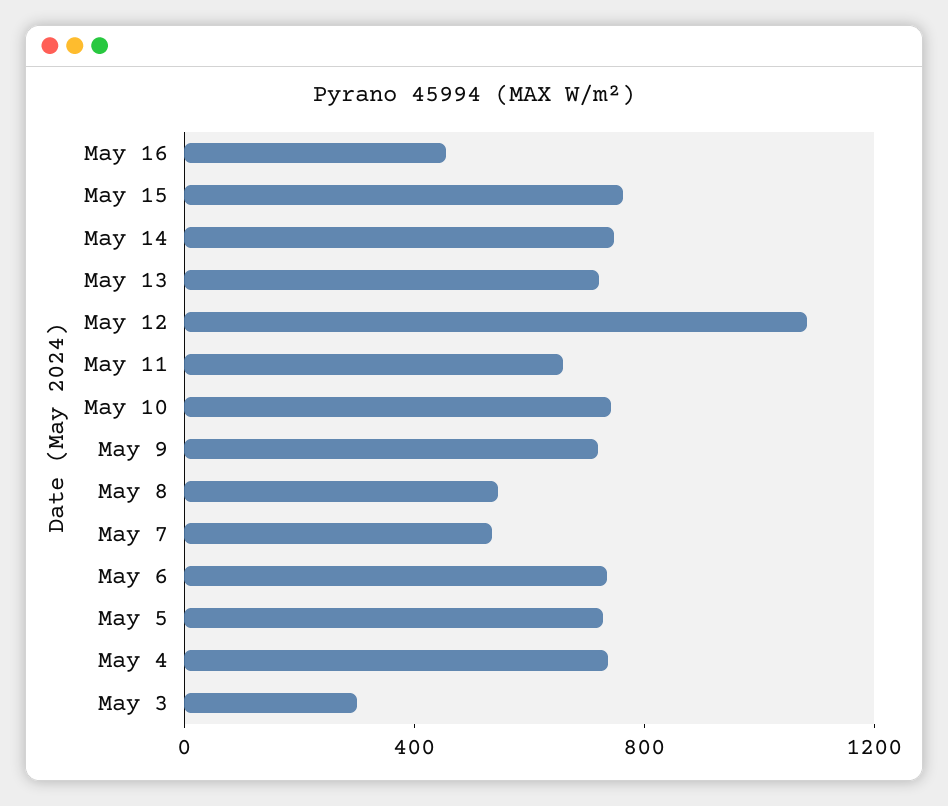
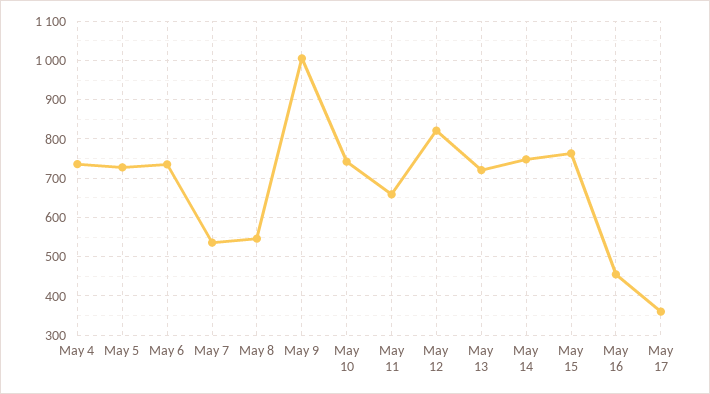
May 12: 1100 -> 820
May 9: 700 -> 1000
May 3: 300 -> none
May 17: none -> 360

